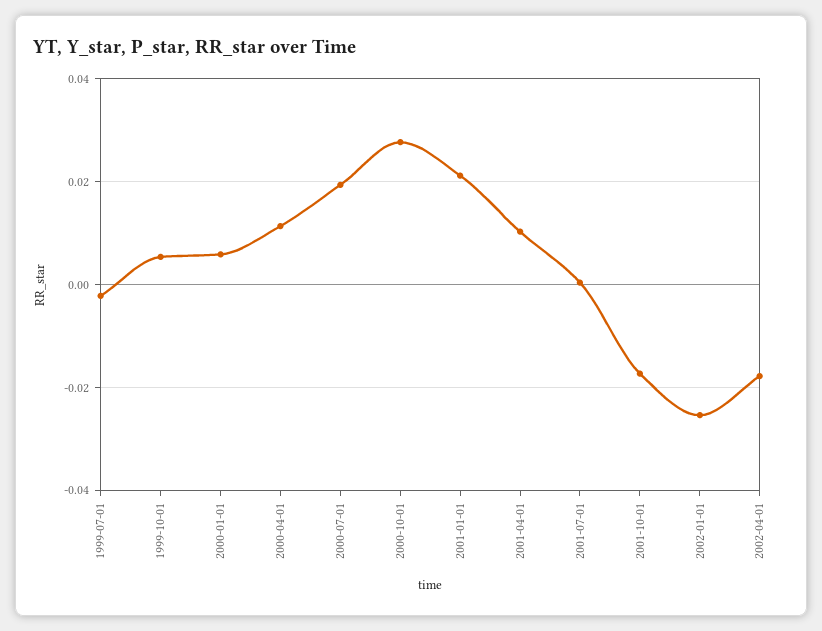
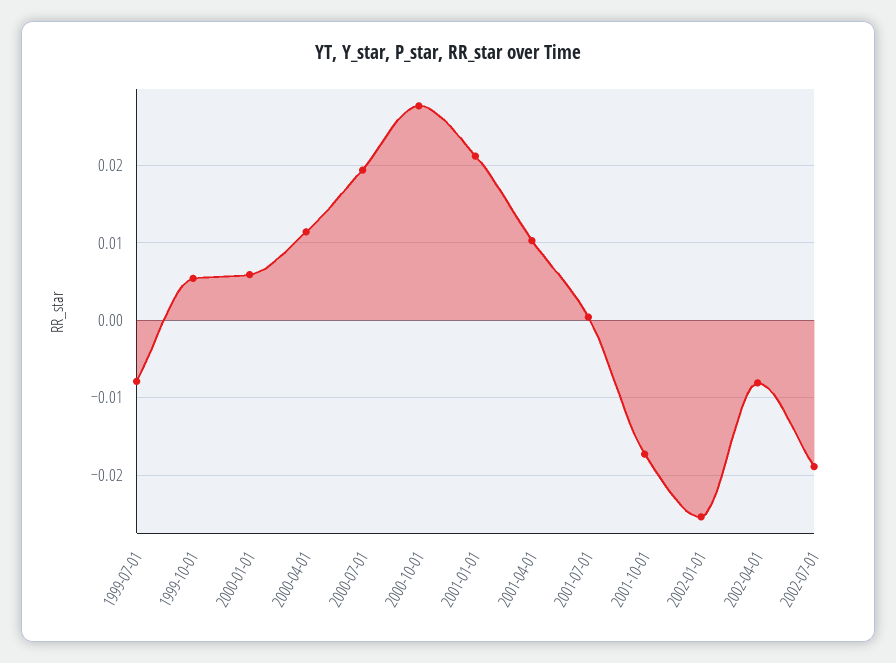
1999-07-01: -0.002 -> -0.008
2002-04-01: -0.018 -> -0.008
2002-07-01: none -> -0.019

